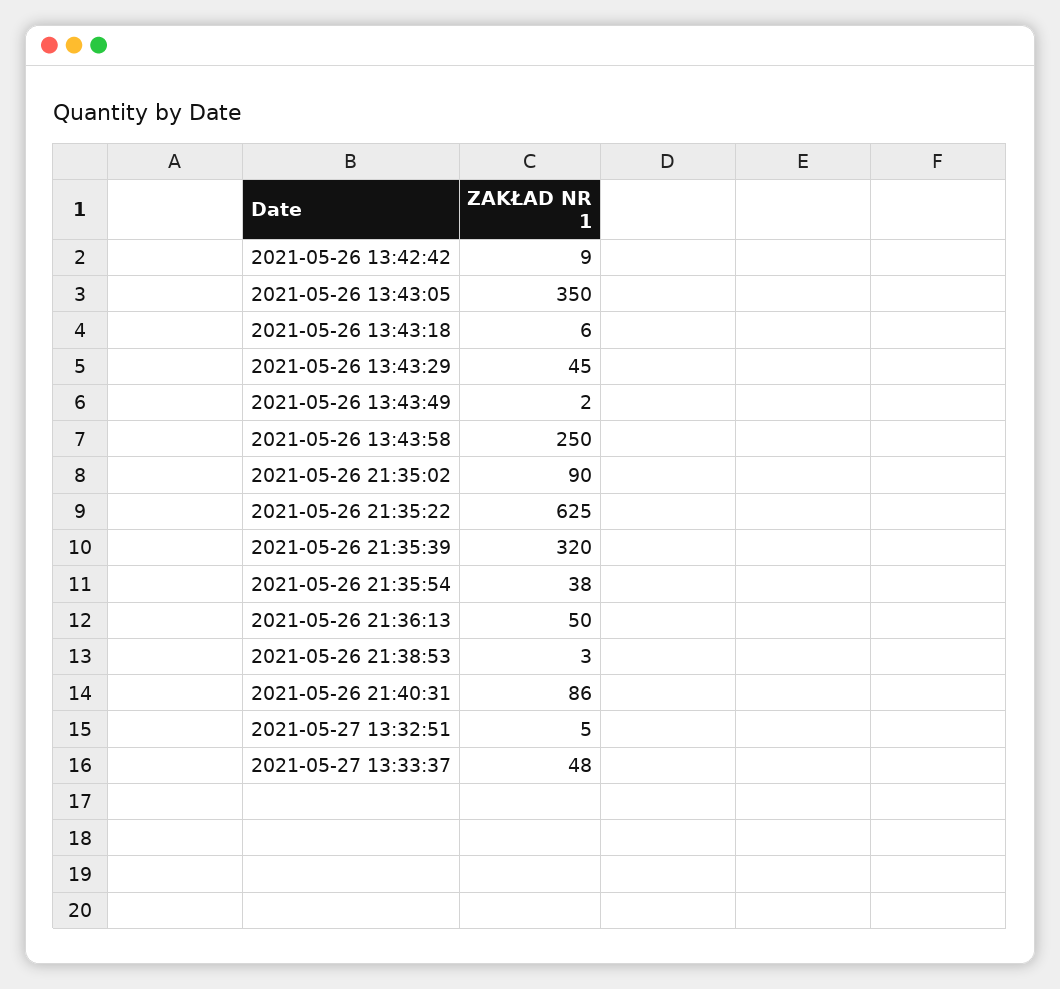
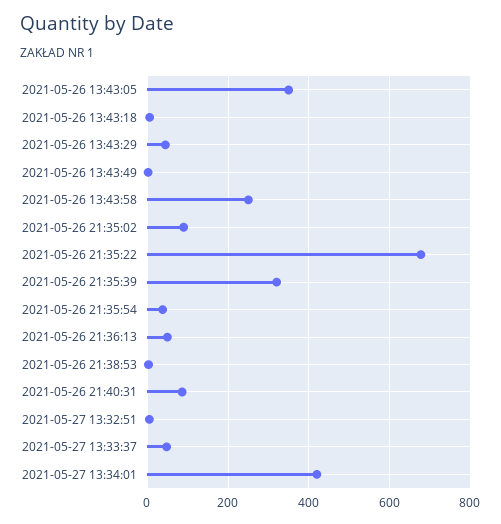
2021-05-26 13:42:42: 9 -> none
2021-05-26 21:35:22: 625 -> 680
2021-05-27 13:34:01: none -> 420

